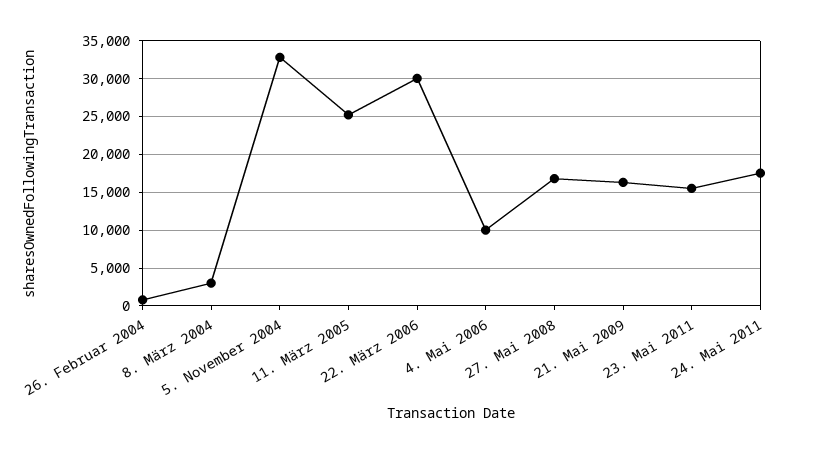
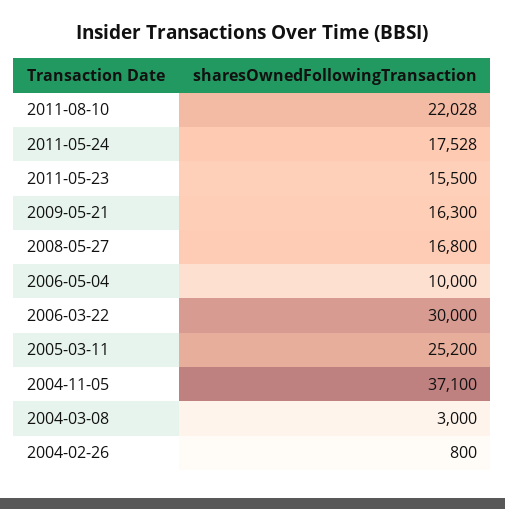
5. November 2004: 33000 -> 37100
2011-08-10: none -> 22028

